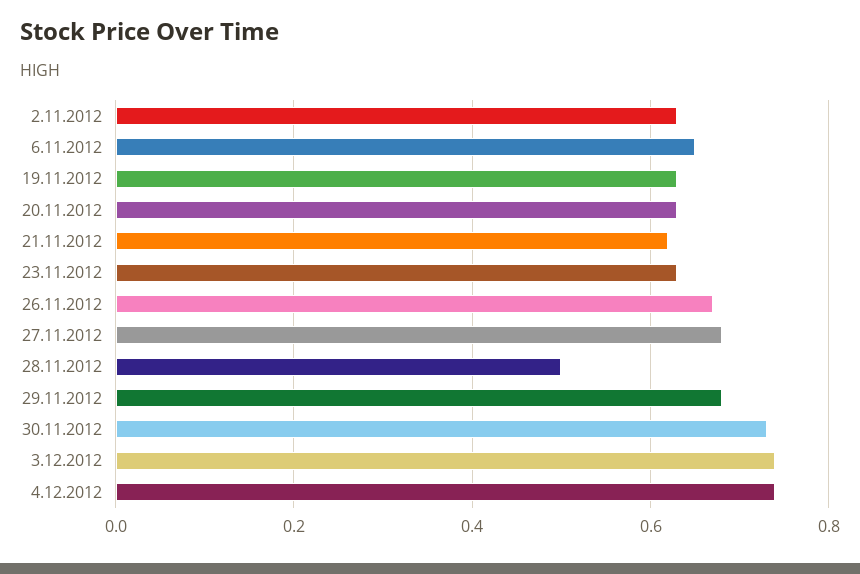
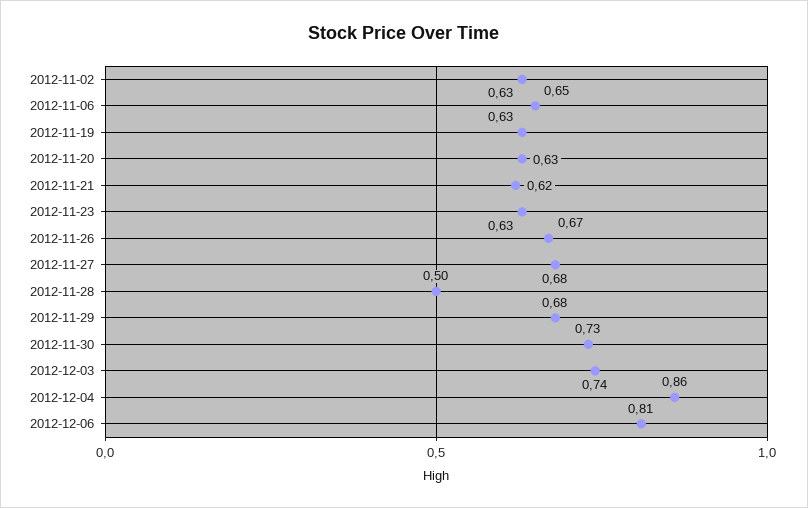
4.12.2012: 0.75 -> 0.86
2012-12-06: none -> 0.81

